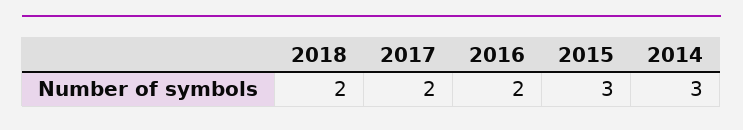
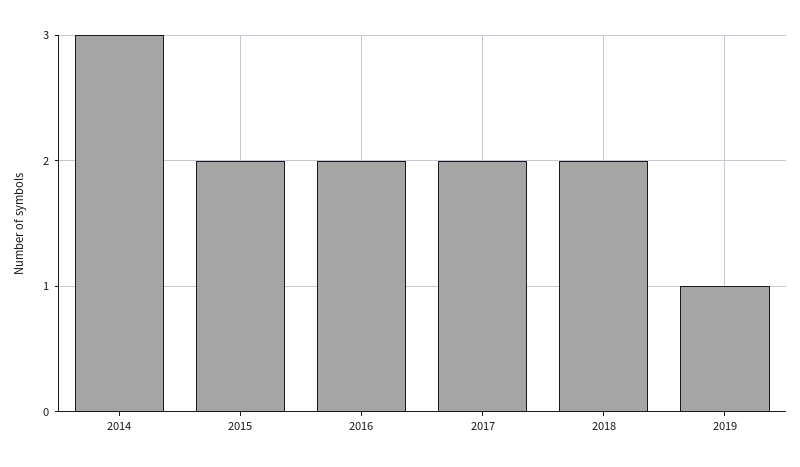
2015: 3 -> 2
2019: none -> 1

